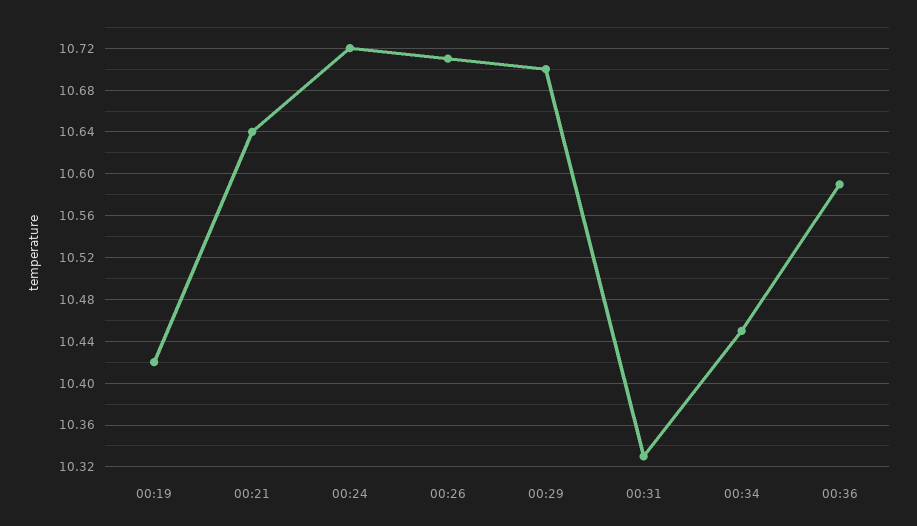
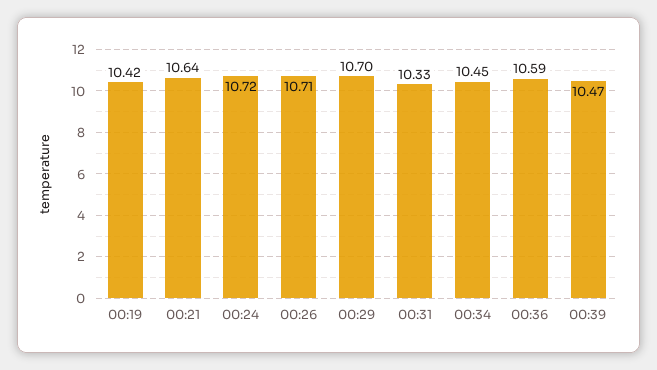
00:39: none -> 10.47

